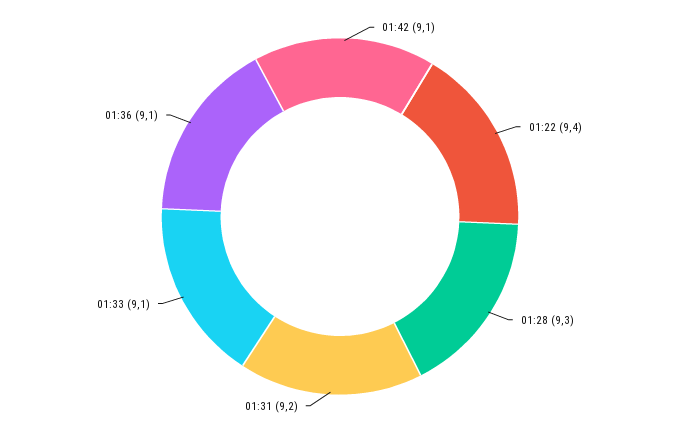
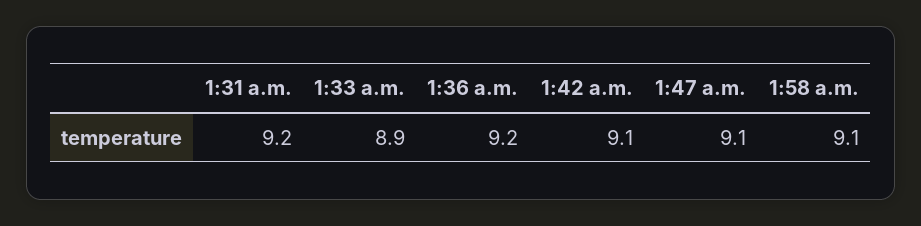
01:22: 9.4 -> none
01:28: 9.3 -> none
01:33: 9.1 -> 8.9
01:36: 9.1 -> 9.2
1:47 a.m.: none -> 9.1
1:58 a.m.: none -> 9.1

